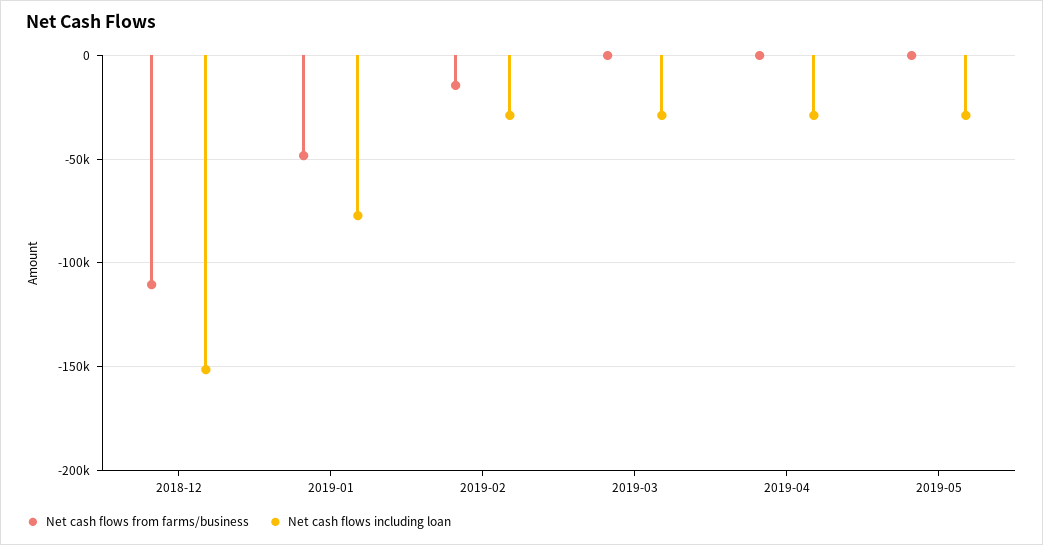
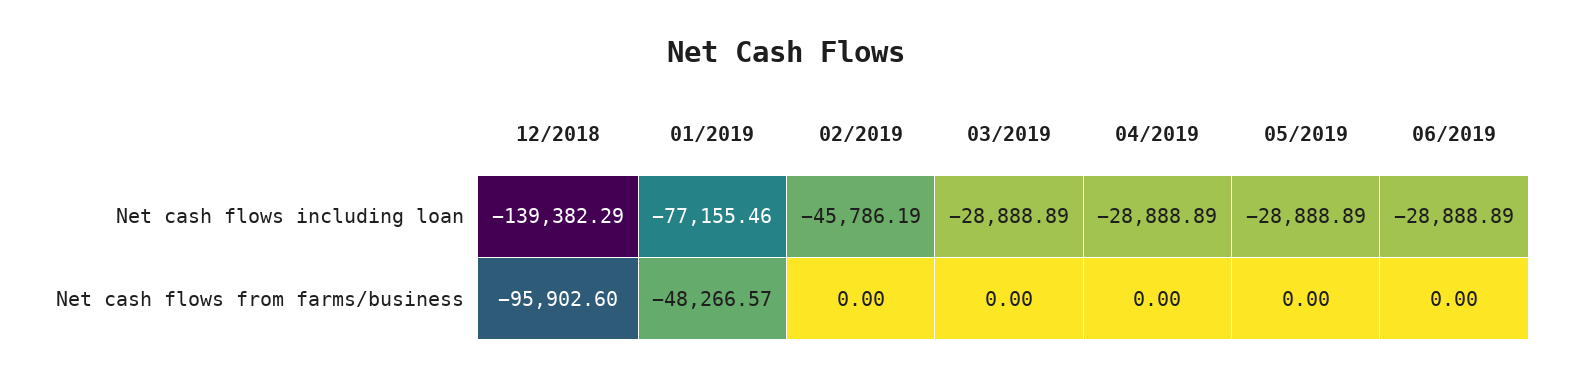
Net cash flows from farms/business, 2018-12: -110000 -> -95902.6
Net cash flows including loan, 2018-12: -150000 -> -139382.29
Net cash flows from farms/business, 2019-02: -15000 -> 0
Net cash flows including loan, 2019-02: -30000 -> -45786.19
Net cash flows including loan, 06/2019: none -> -28888.89
Net cash flows from farms/business, 06/2019: none -> 0

